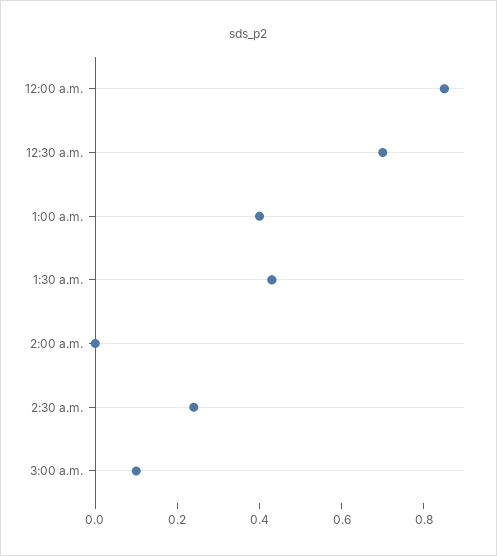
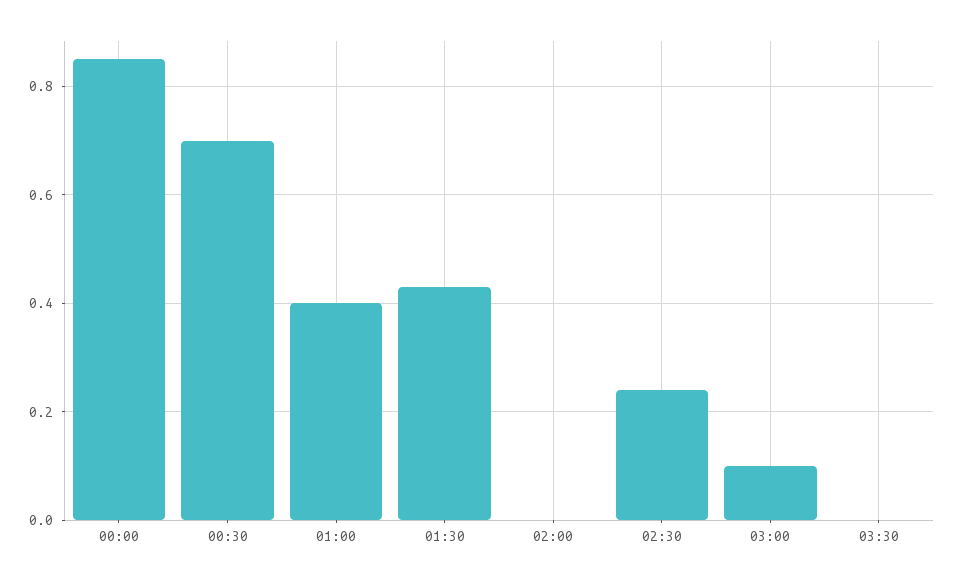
03:30: none -> 0

